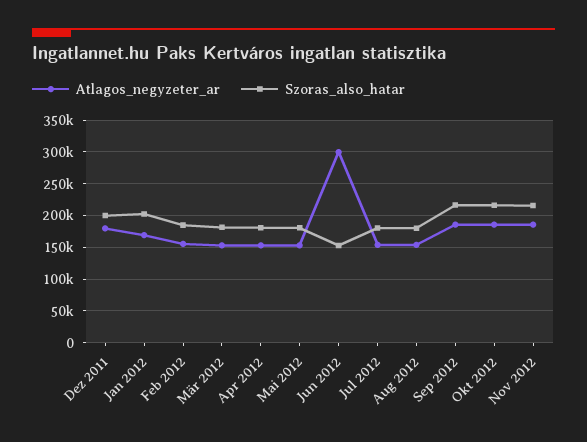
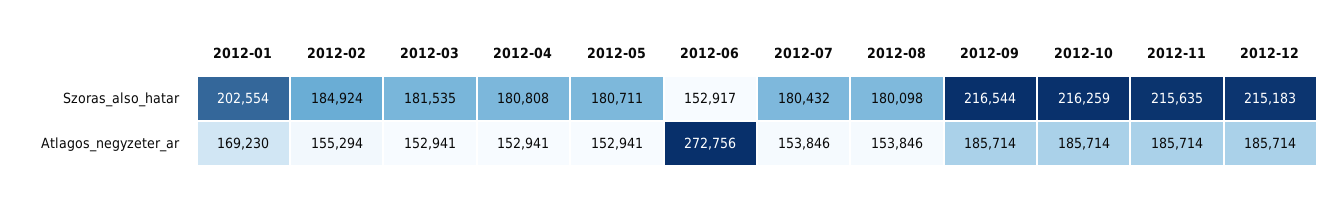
Atlagos_negyzeter_ar, Dez 2011: 180000 -> none
Szoras_also_hatar, Dez 2011: 200000 -> none
Atlagos_negyzeter_ar, Jun 2012: 300000 -> 272756
Szoras_also_hatar, 2012-12: none -> 215183
Atlagos_negyzeter_ar, 2012-12: none -> 185714

